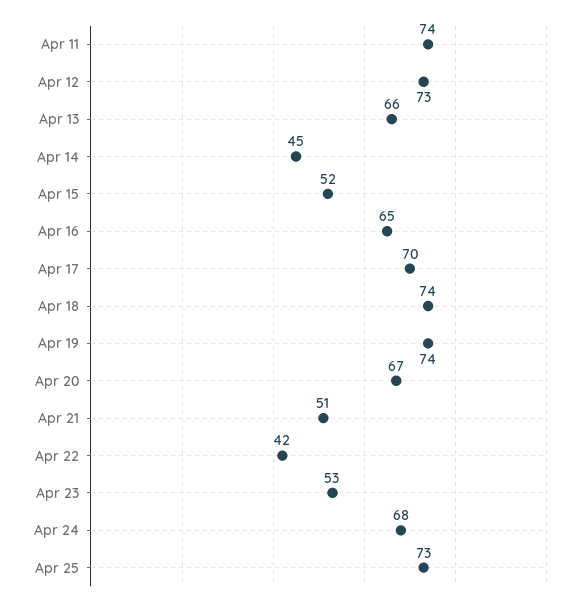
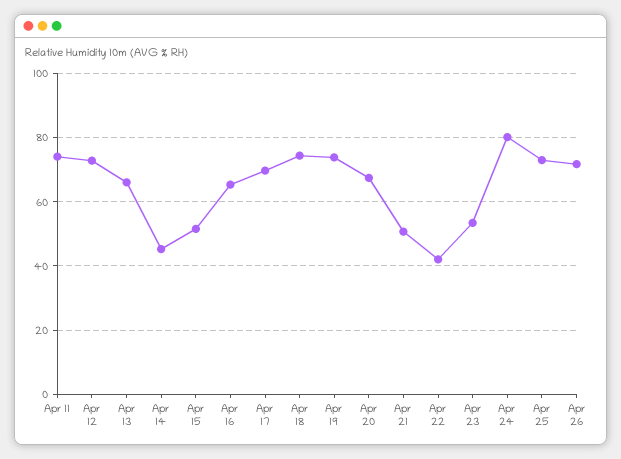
Apr 24: 68 -> 80
Apr 26: none -> 72

